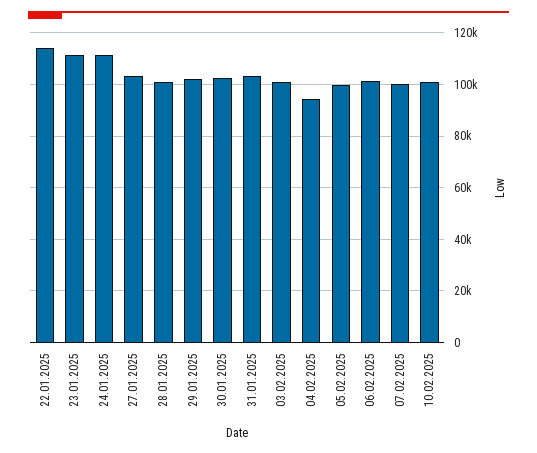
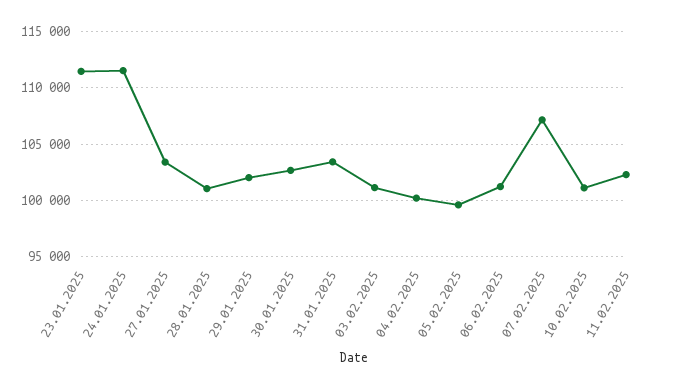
22.01.2025: 115000 -> none
04.02.2025: 95000 -> 100000
07.02.2025: 100000 -> 107000
11.02.2025: none -> 102000

